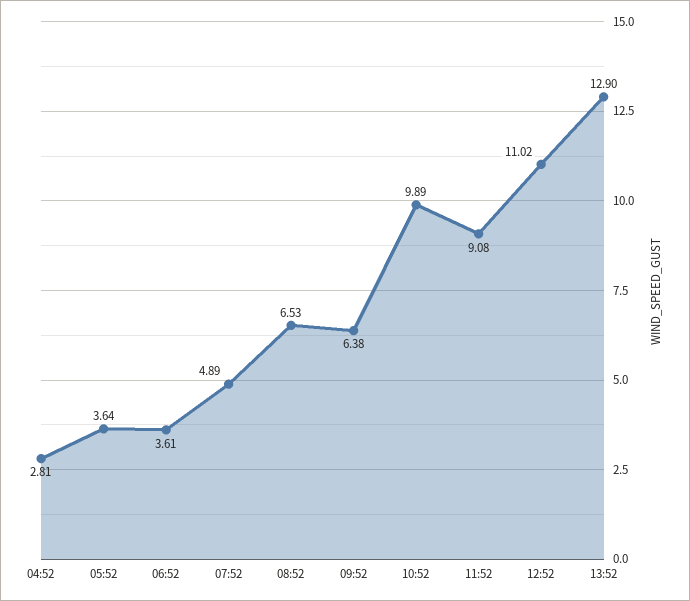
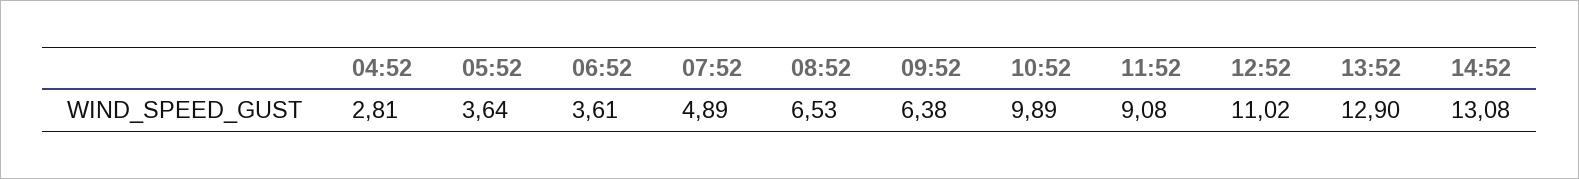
14:52: none -> 13.08

